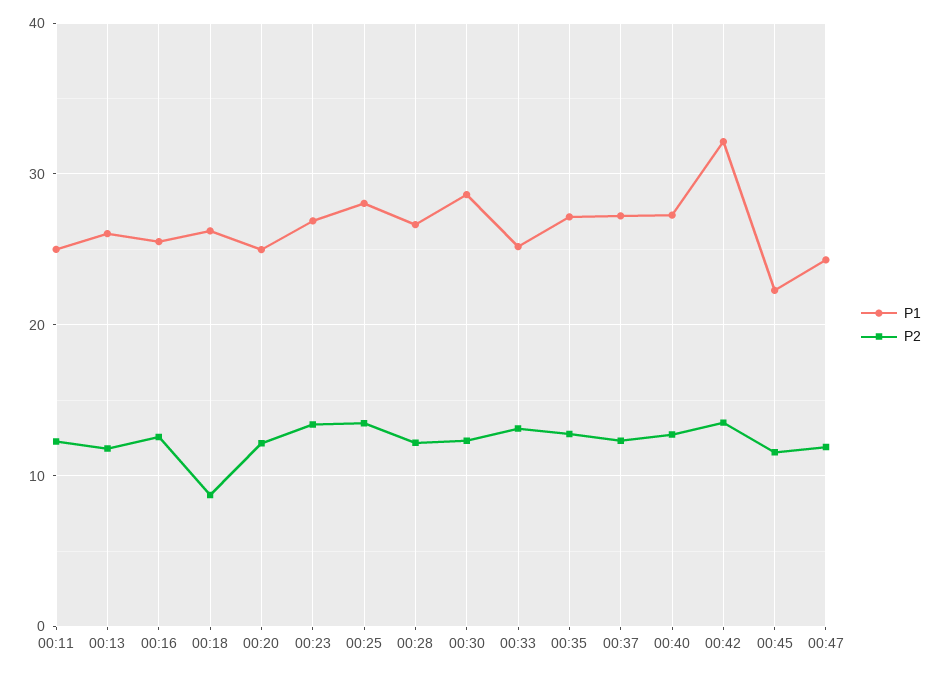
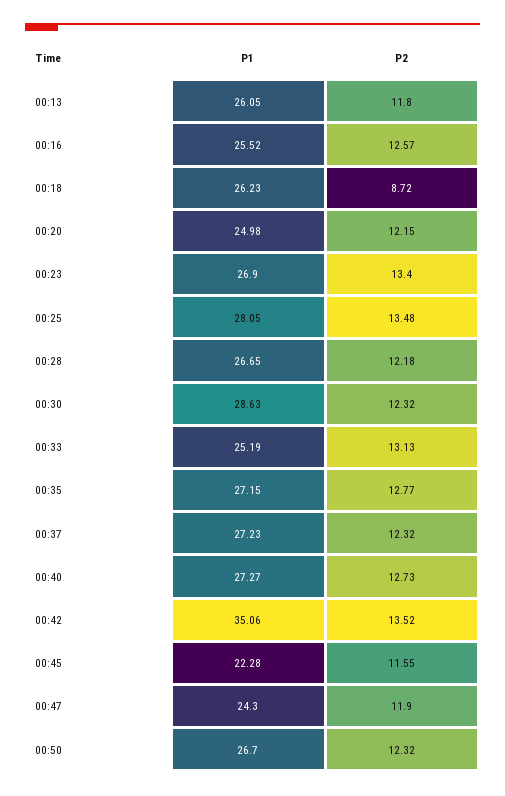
P1, 00:11: 25 -> none
P2, 00:11: 12 -> none
P1, 00:42: 32 -> 35.06
P1, 00:50: none -> 26.7
P2, 00:50: none -> 12.32

